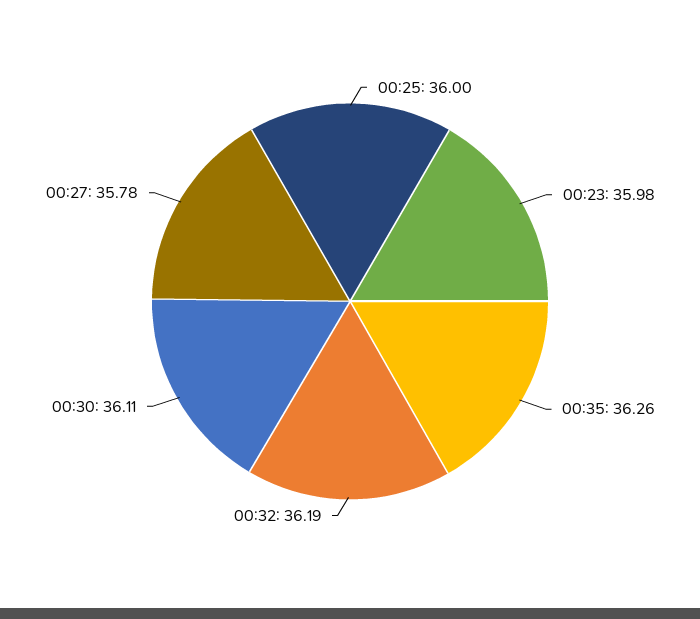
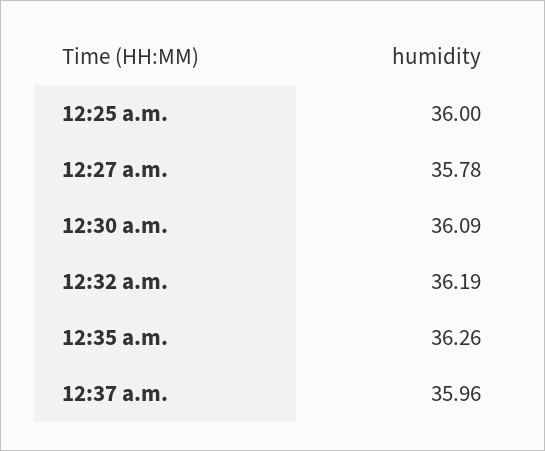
00:23: 35.98 -> none
00:30: 36.11 -> 36.09
12:37 a.m.: none -> 35.96

